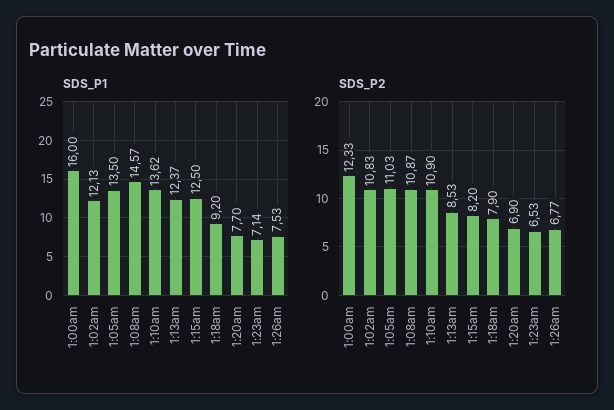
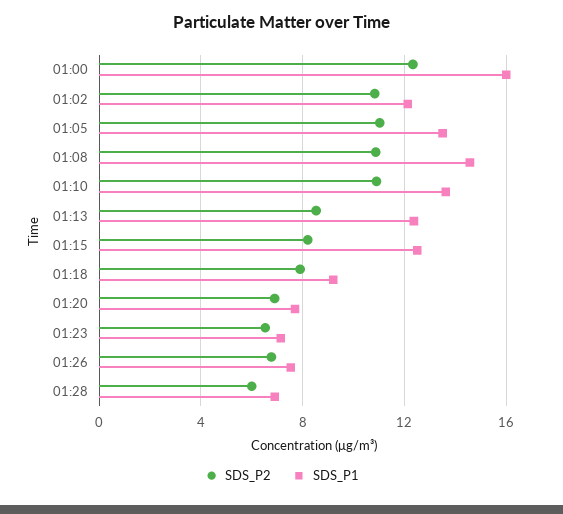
SDS_P2, 01:28: none -> 6
SDS_P1, 01:28: none -> 7

